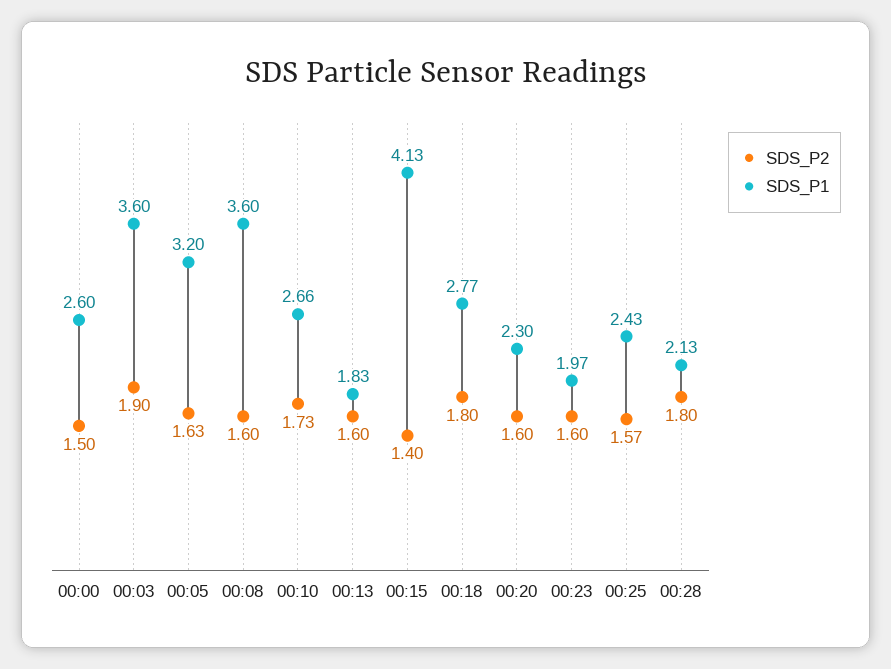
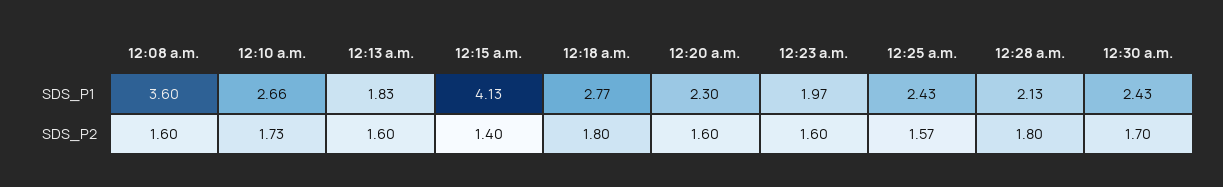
SDS_P2, 00:00: 1.5 -> none
SDS_P1, 00:00: 2.6 -> none
SDS_P2, 00:03: 1.9 -> none
SDS_P1, 00:03: 3.6 -> none
SDS_P2, 00:05: 1.63 -> none
SDS_P1, 00:05: 3.2 -> none
SDS_P1, 12:30 a.m.: none -> 2.43
SDS_P2, 12:30 a.m.: none -> 1.7

